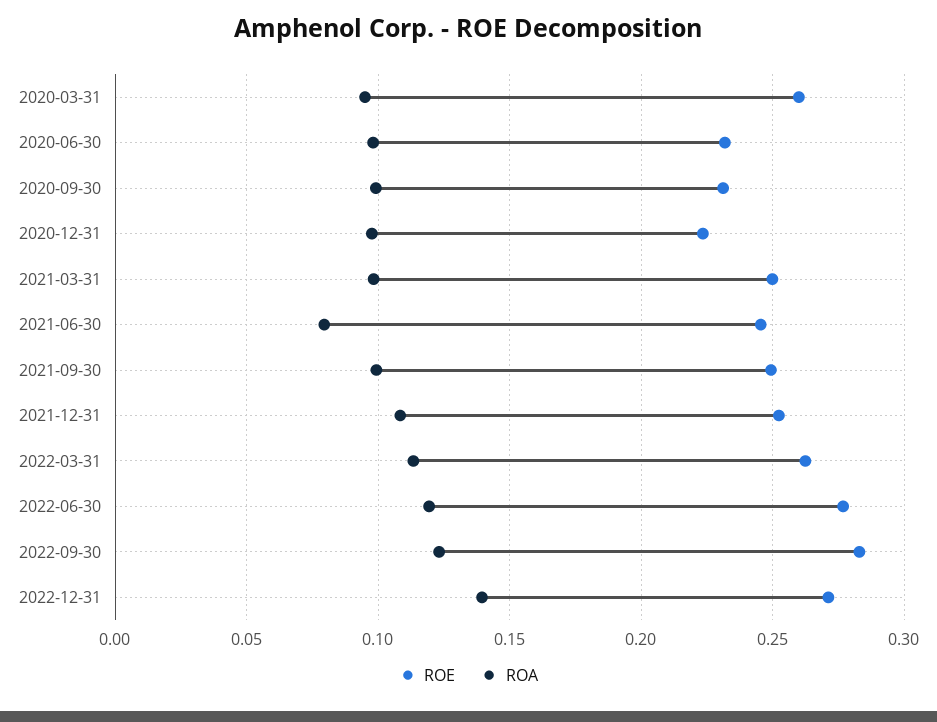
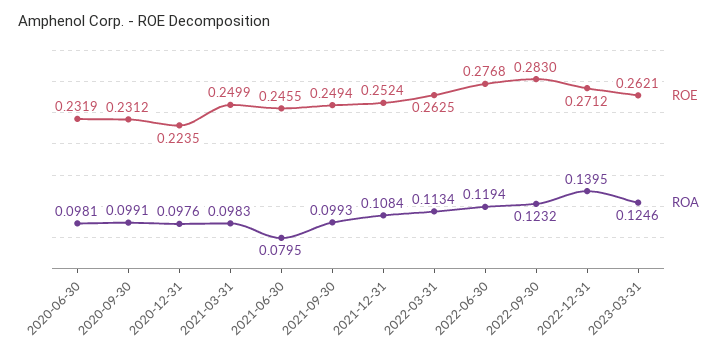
ROE, 2020-03-31: 0.26 -> none
ROA, 2020-03-31: 0.095 -> none
ROE, 2023-03-31: none -> 0.2621
ROA, 2023-03-31: none -> 0.1246

